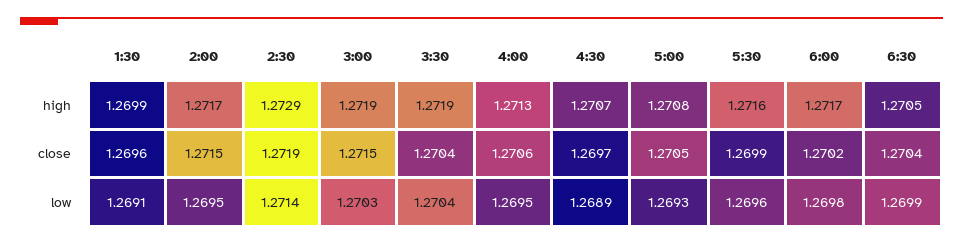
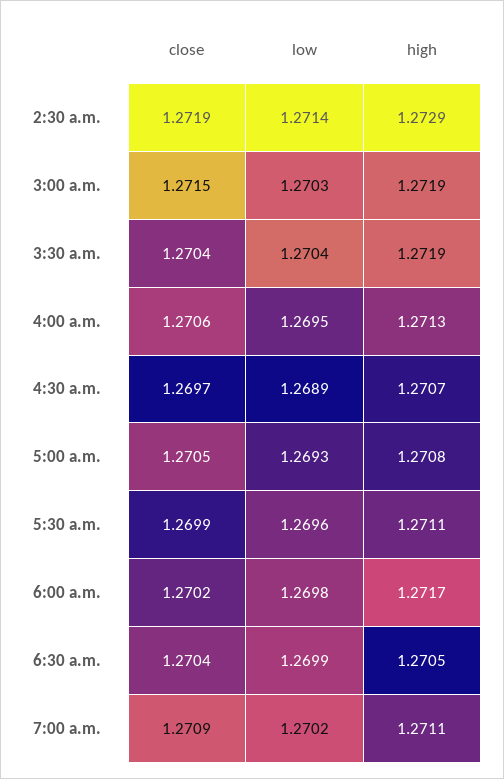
1:30, high: 1.2699 -> none
2:00, high: 1.2717 -> none
5:30, high: 1.2716 -> 1.2711
1:30, close: 1.2696 -> none
2:00, close: 1.2715 -> none
1:30, low: 1.2691 -> none
2:00, low: 1.2695 -> none
7:00 a.m., close: none -> 1.2709
7:00 a.m., low: none -> 1.2702
7:00 a.m., high: none -> 1.2711

